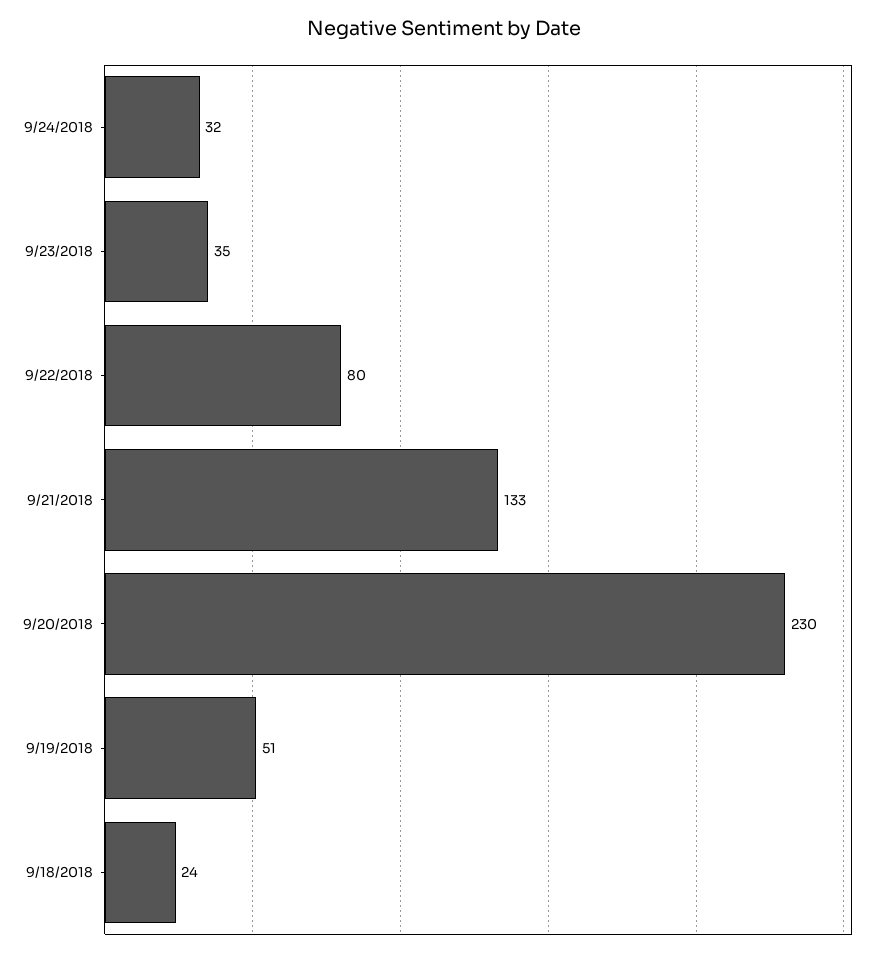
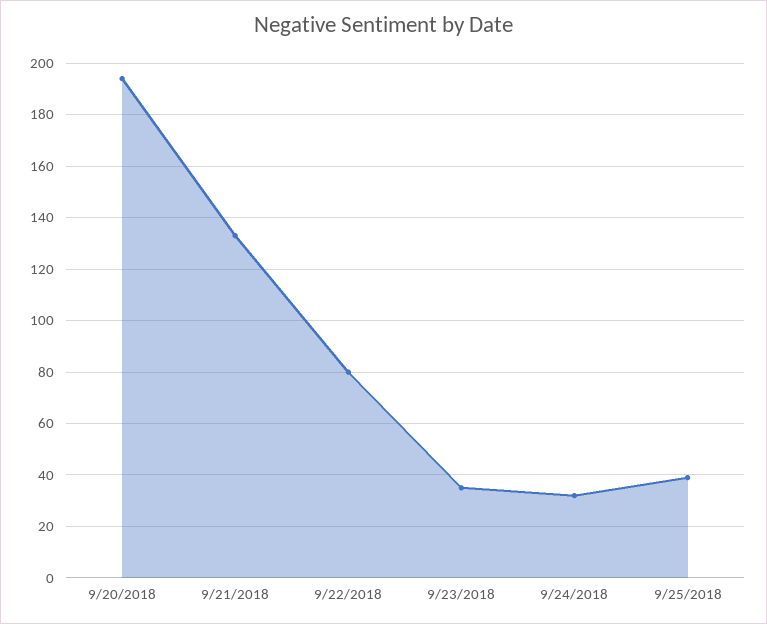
9/20/2018: 230 -> 195
9/19/2018: 51 -> none
9/18/2018: 24 -> none
9/25/2018: none -> 40

